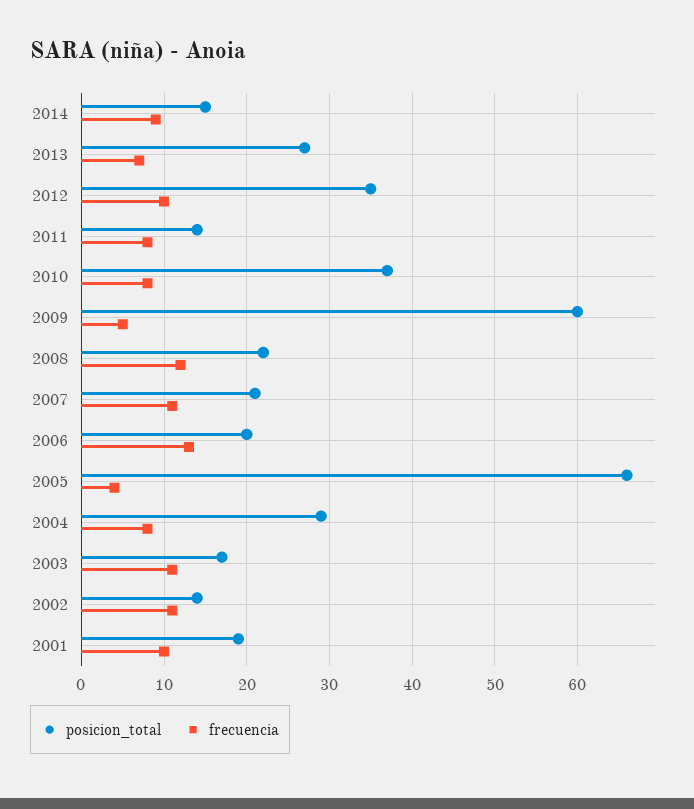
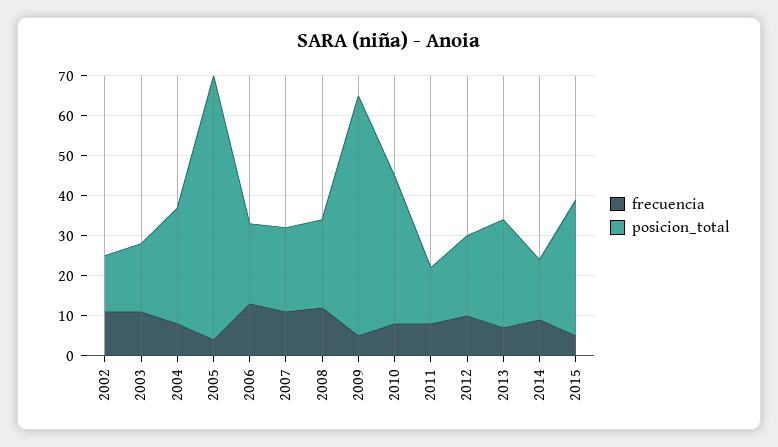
posicion_total, 2012: 35 -> 20
posicion_total, 2001: 19 -> none
frecuencia, 2001: 10 -> none
frecuencia, 2015: none -> 5
posicion_total, 2015: none -> 35

